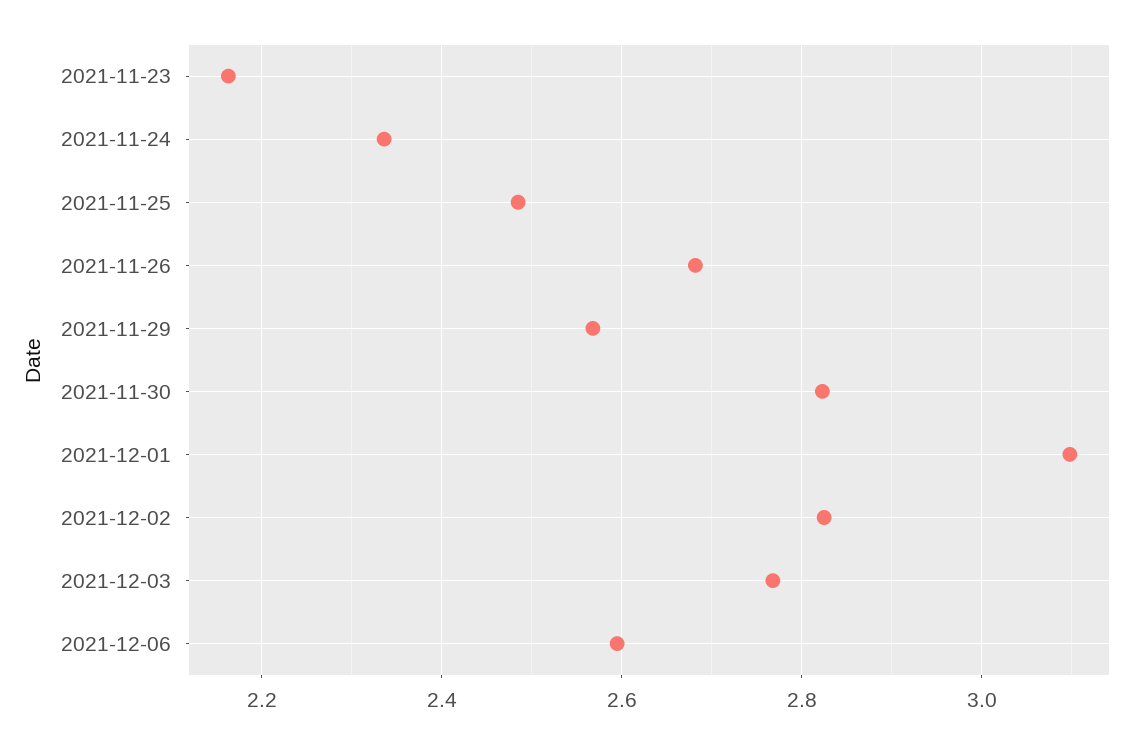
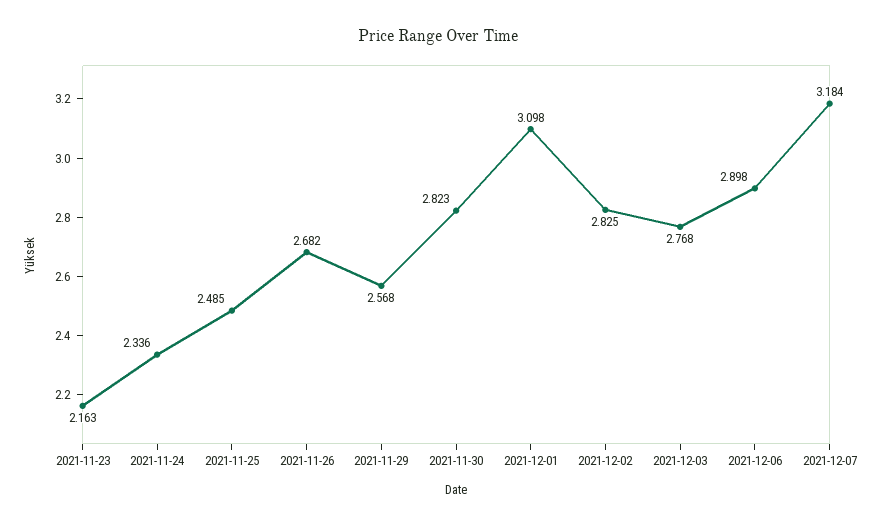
2021-12-06: 2.6 -> 2.898
2021-12-07: none -> 3.184

